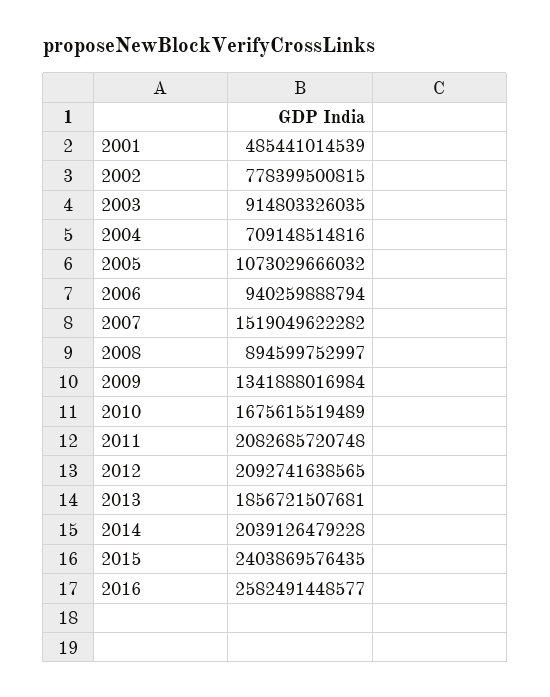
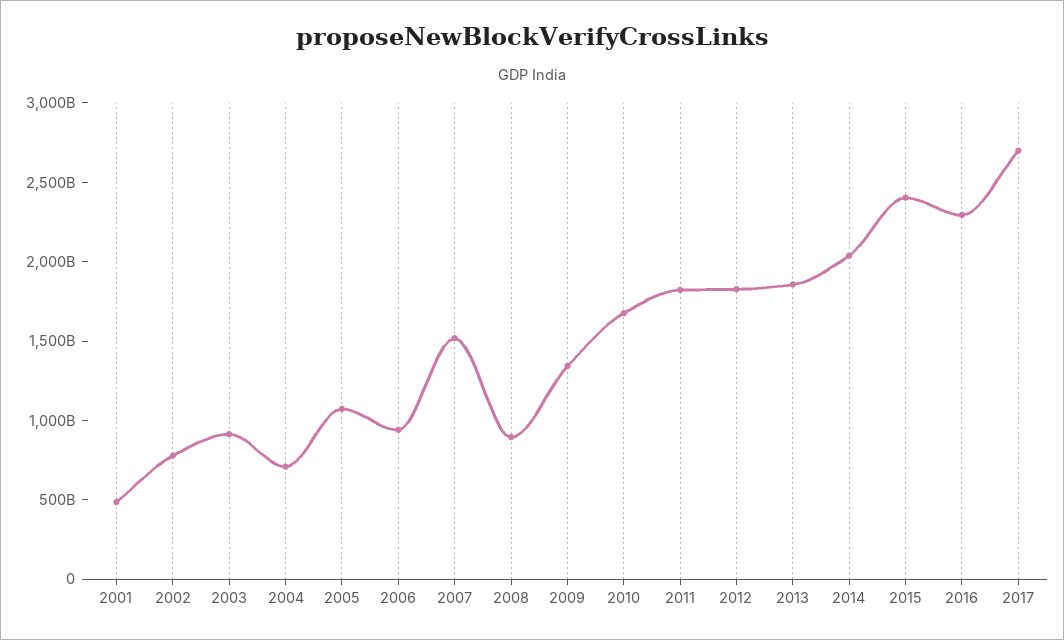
2011: 2082685720748 -> 1800000000000
2012: 2092741638565 -> 1800000000000
2016: 2582491448577 -> 2300000000000
2017: none -> 2700000000000

